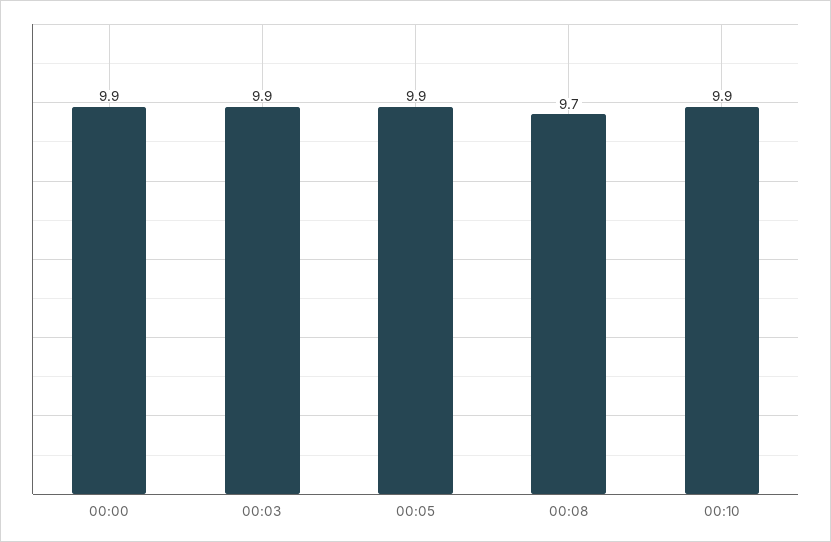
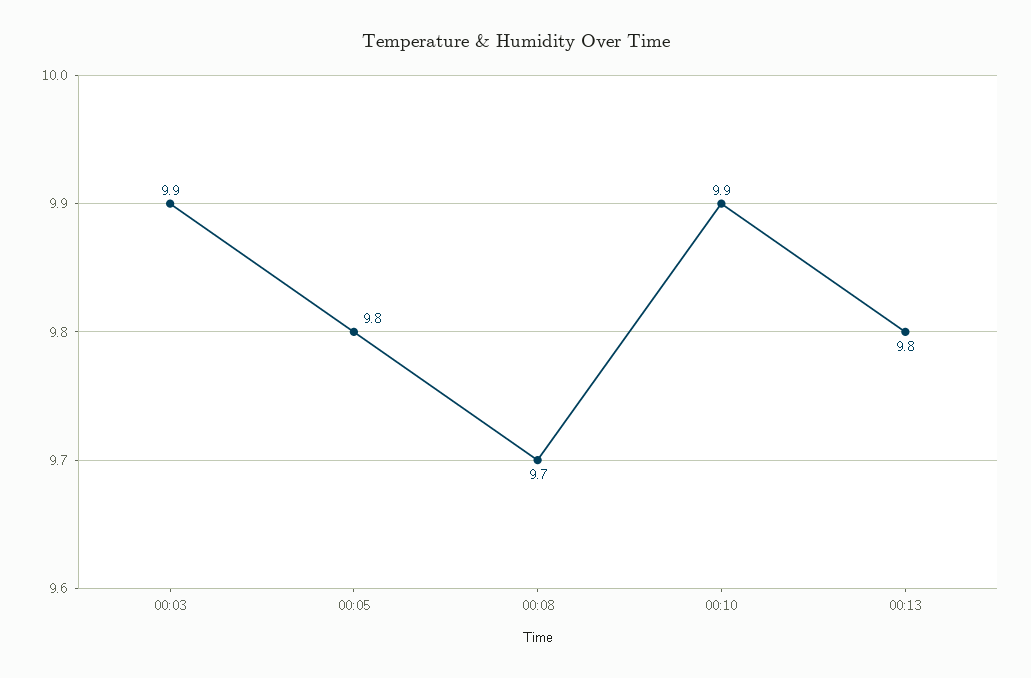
00:00: 9.9 -> none
00:05: 9.9 -> 9.8
00:13: none -> 9.8

